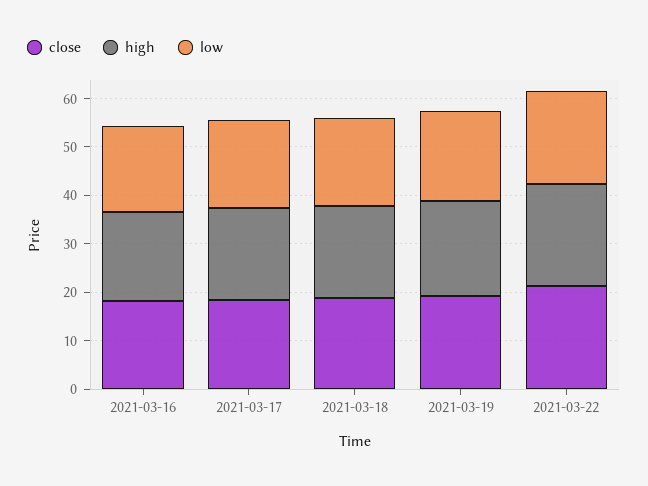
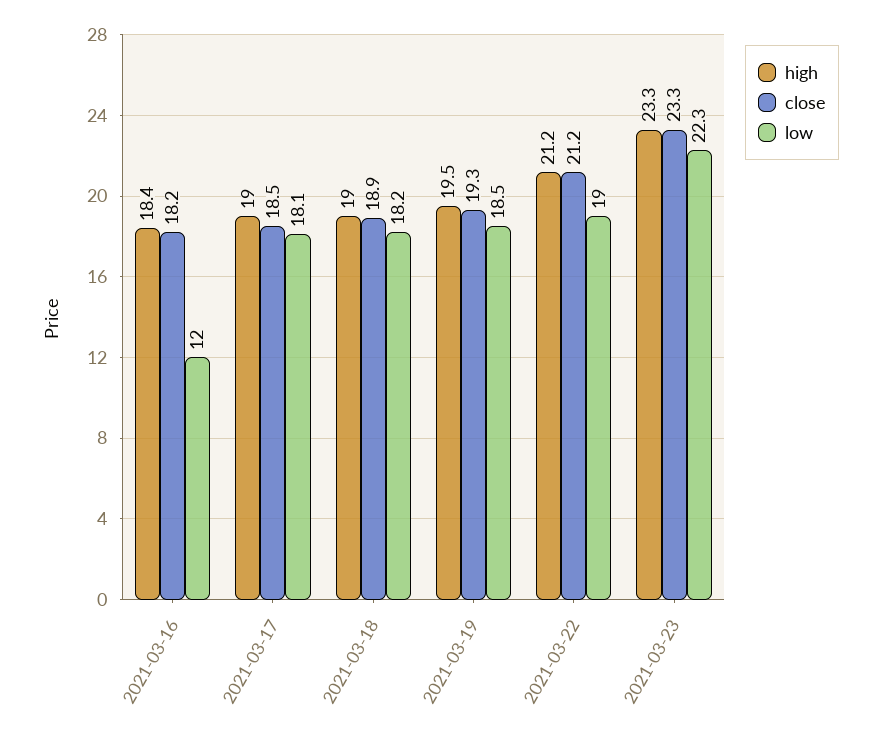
low, 2021-03-16: 18 -> 12
high, 2021-03-23: none -> 23.3
close, 2021-03-23: none -> 23.3
low, 2021-03-23: none -> 22.3

